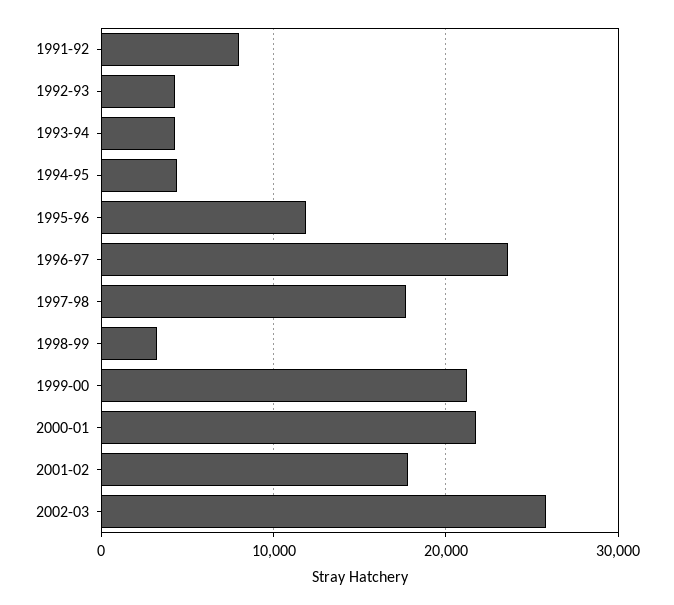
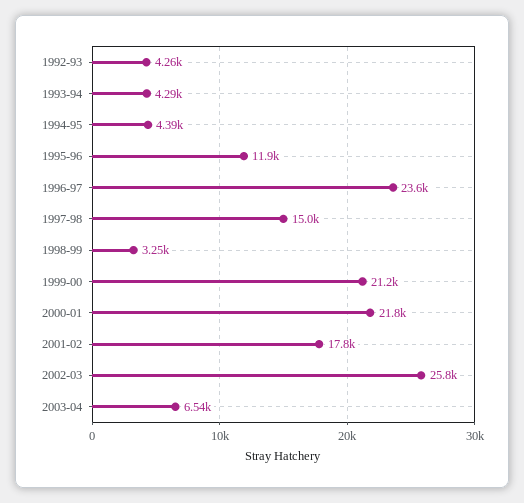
1991-92: 8000 -> none
1997-98: 18000 -> 15000
2003-04: none -> 6540

